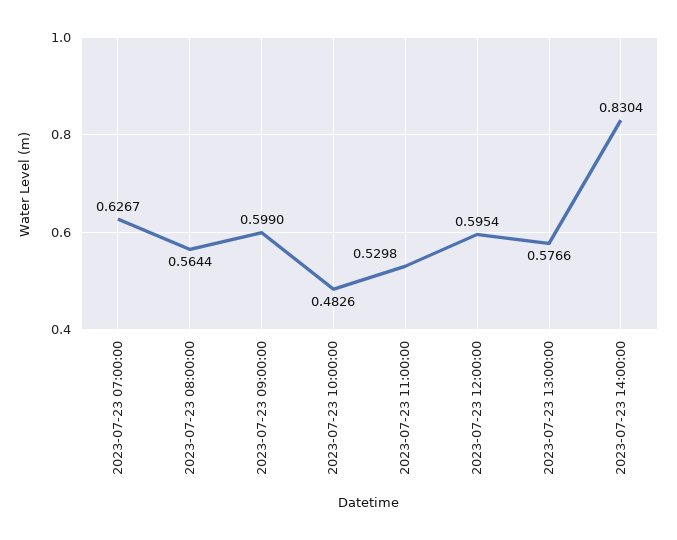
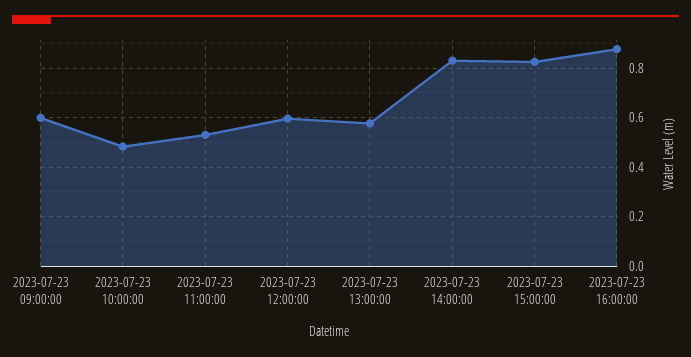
2023-07-23 07:00:00: 0.6267 -> none
2023-07-23 08:00:00: 0.5644 -> none
2023-07-23 15:00:00: none -> 0.825
2023-07-23 16:00:00: none -> 0.875

